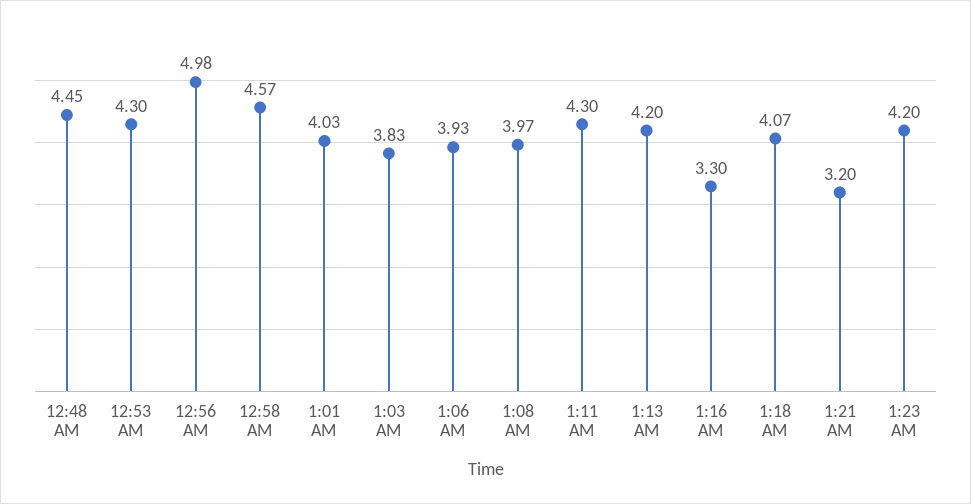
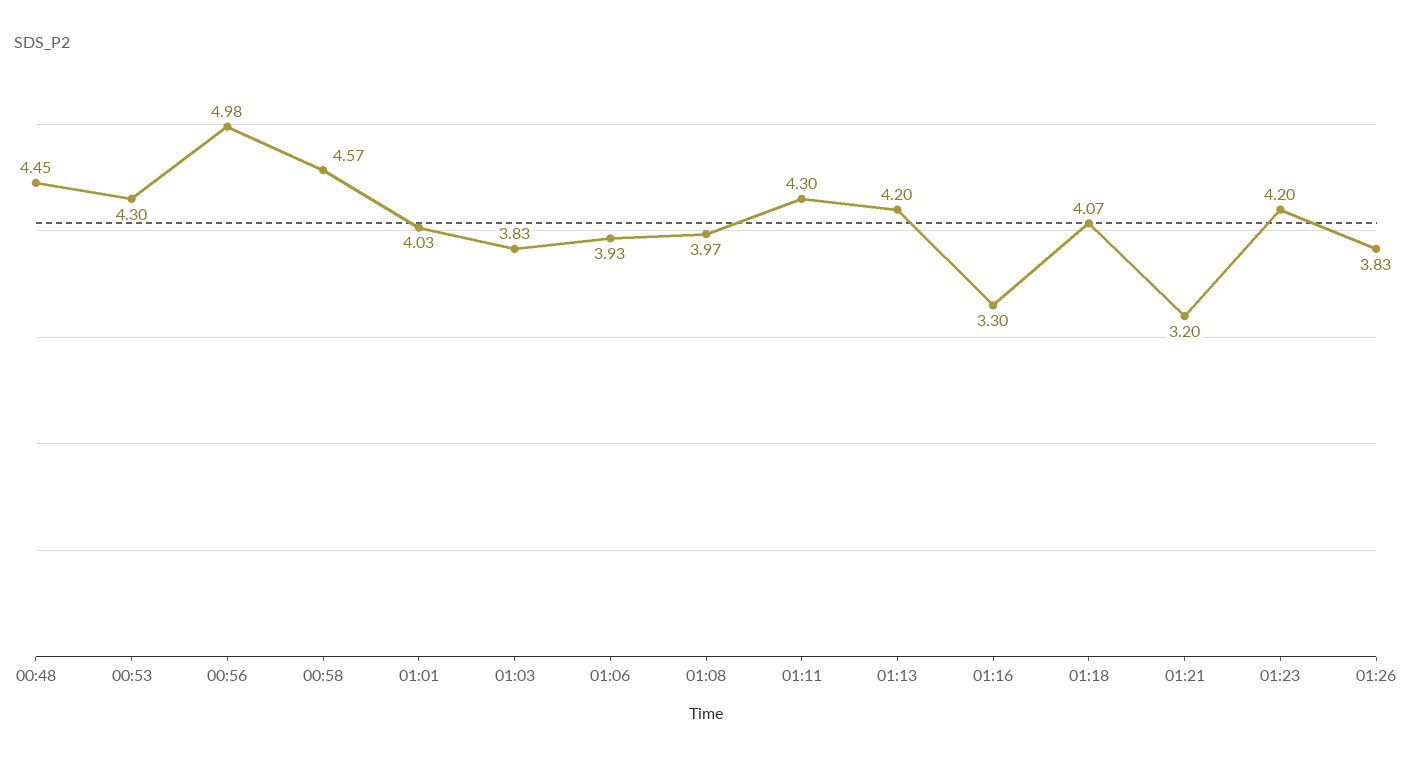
01:26: none -> 3.83

